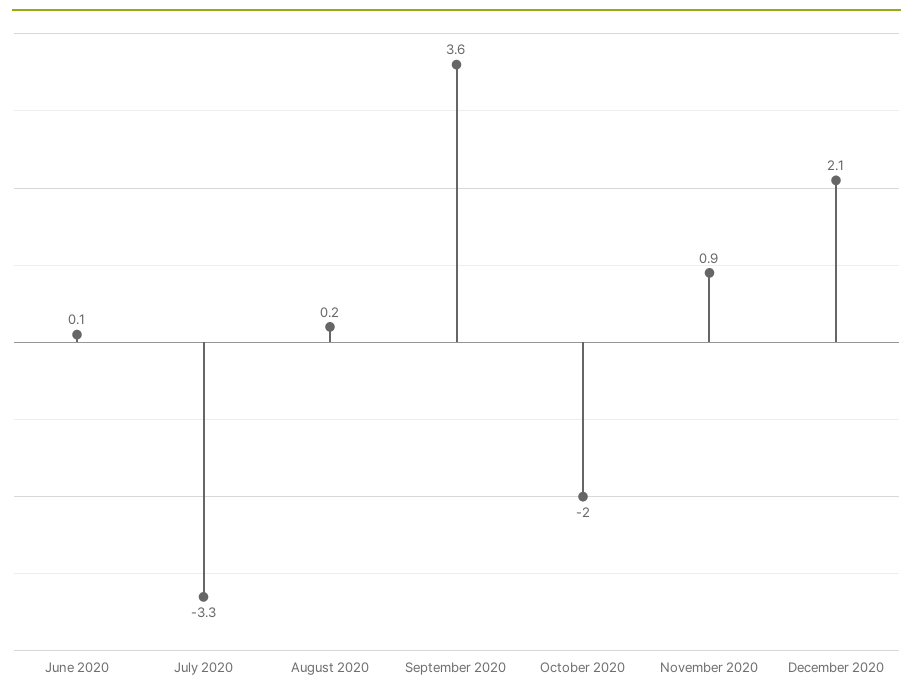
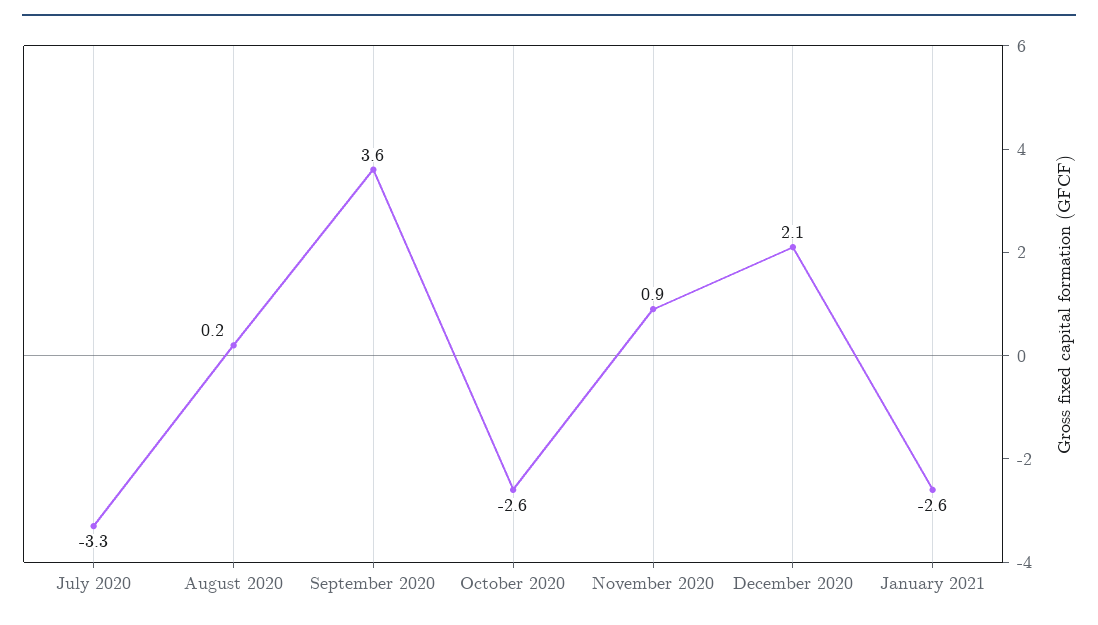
June 2020: 0.1 -> none
October 2020: -2 -> -2.6
January 2021: none -> -2.6

